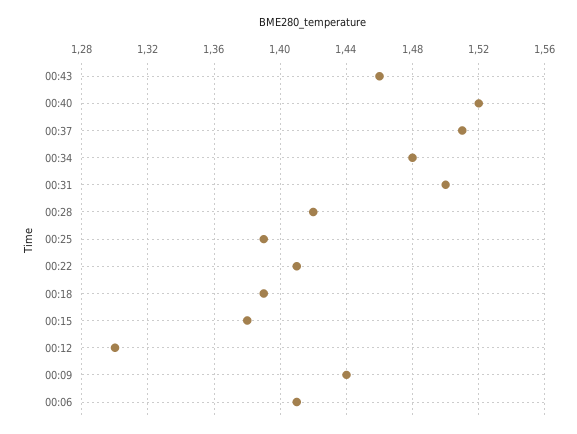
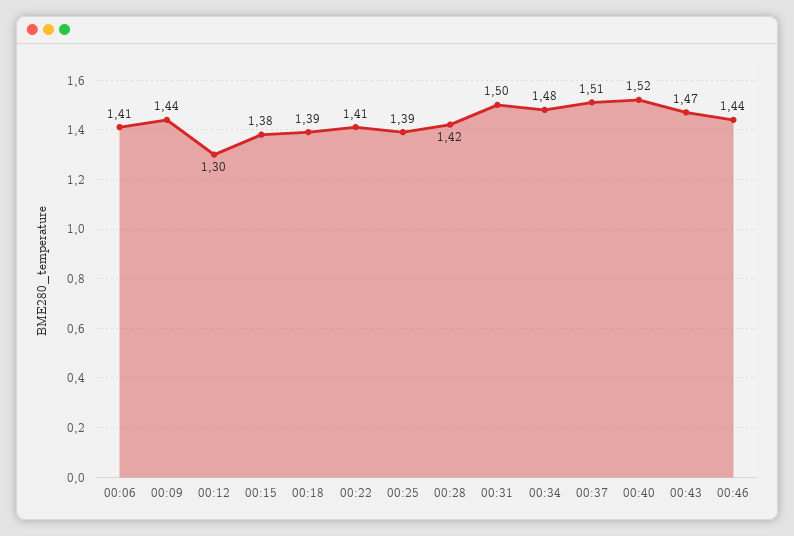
00:43: 1.46 -> 1.47
00:46: none -> 1.44

